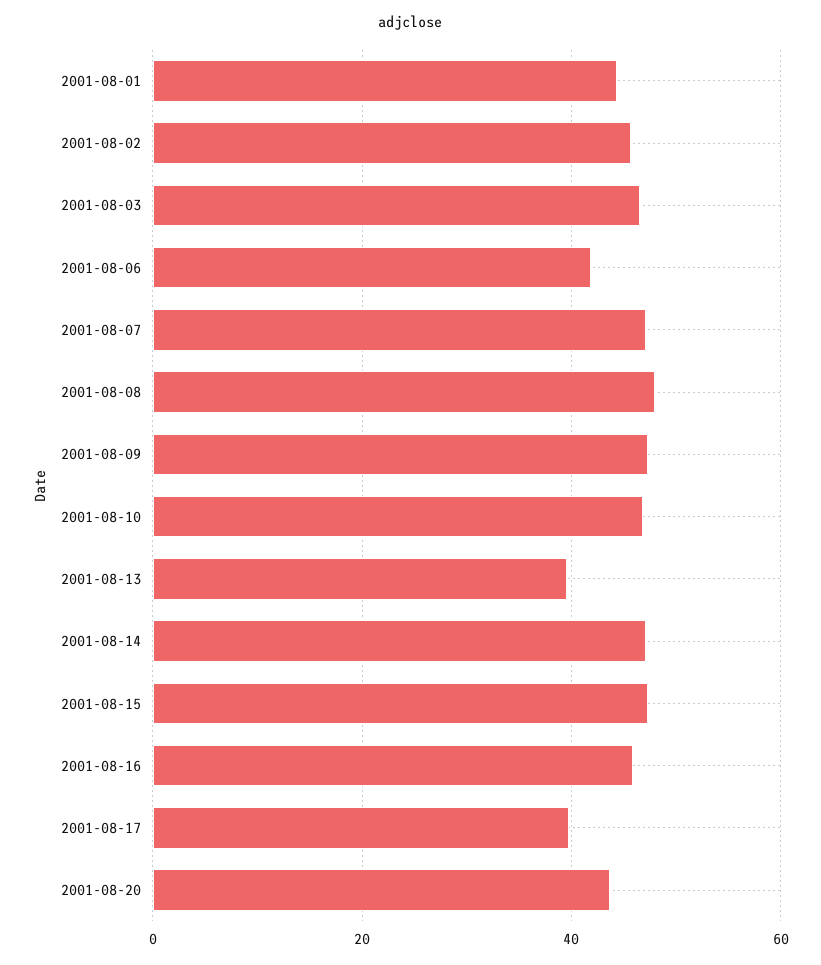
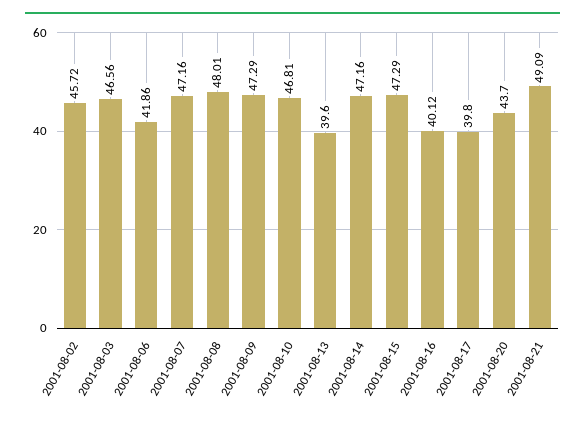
2001-08-01: 44 -> none
2001-08-16: 46 -> 40.12
2001-08-21: none -> 49.09

